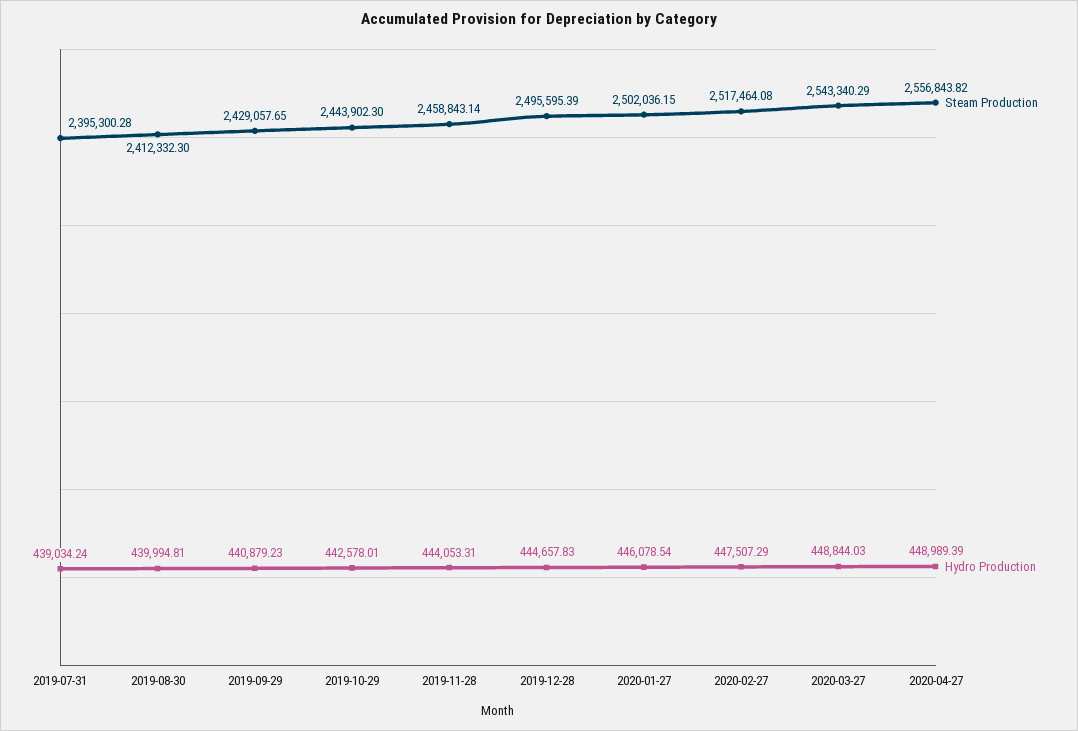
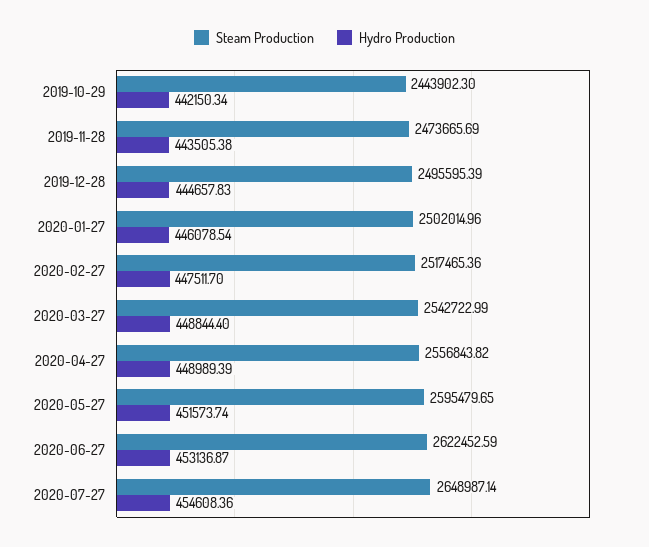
Steam Production, 2019-07-31: 2395300.28 -> none
Hydro Production, 2019-07-31: 439034.24 -> none
Steam Production, 2019-08-30: 2412332.3 -> none
Hydro Production, 2019-08-30: 439994.81 -> none
Steam Production, 2019-09-29: 2429057.65 -> none
Hydro Production, 2019-09-29: 440879.23 -> none
Hydro Production, 2019-10-29: 442578.01 -> 442150.34
Steam Production, 2019-11-28: 2458843.14 -> 2473665.69
Hydro Production, 2019-11-28: 444053.31 -> 443505.38
Steam Production, 2020-01-27: 2502036.15 -> 2502014.96
Steam Production, 2020-02-27: 2517464.08 -> 2517465.36
Hydro Production, 2020-02-27: 447507.29 -> 447511.7
Steam Production, 2020-03-27: 2543340.29 -> 2542722.99
Hydro Production, 2020-03-27: 448844.03 -> 448844.4
Steam Production, 2020-05-27: none -> 2595479.65
Hydro Production, 2020-05-27: none -> 451573.74
Steam Production, 2020-06-27: none -> 2622452.59
Hydro Production, 2020-06-27: none -> 453136.87
Steam Production, 2020-07-27: none -> 2648987.14
Hydro Production, 2020-07-27: none -> 454608.36

